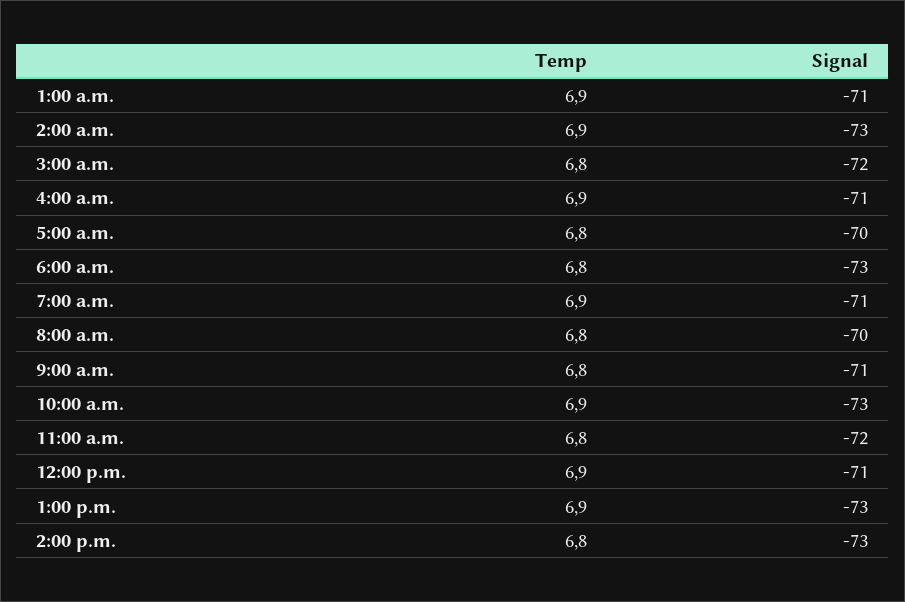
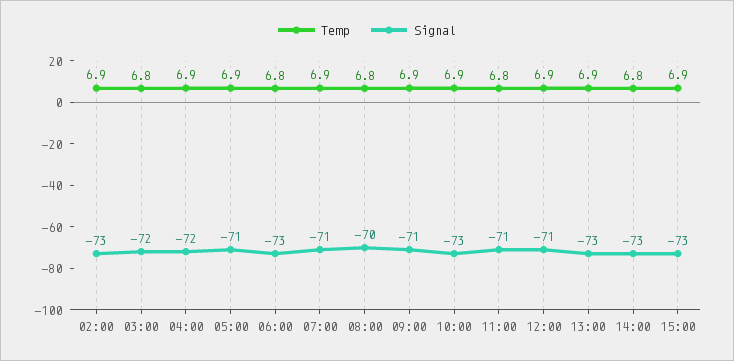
Temp, 1:00 a.m.: 6.9 -> none
Signal, 1:00 a.m.: -71 -> none
Signal, 4:00 a.m.: -71 -> -72
Temp, 5:00 a.m.: 6.8 -> 6.9
Signal, 5:00 a.m.: -70 -> -71
Temp, 9:00 a.m.: 6.8 -> 6.9
Signal, 11:00 a.m.: -72 -> -71
Temp, 15:00: none -> 6.9
Signal, 15:00: none -> -73

